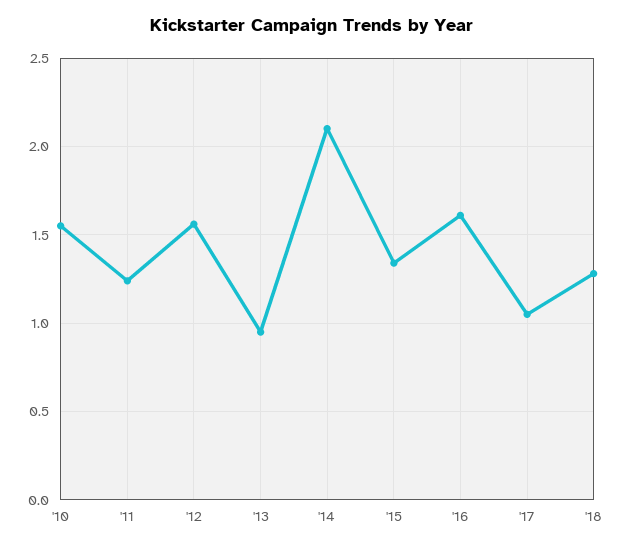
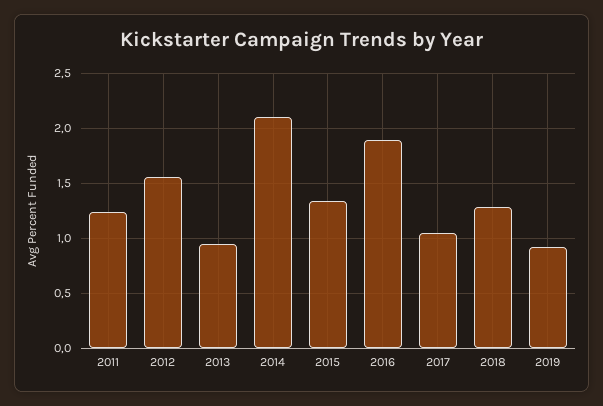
'10: 1.55 -> none
'16: 1.6 -> 1.9
2019: none -> 0.9

